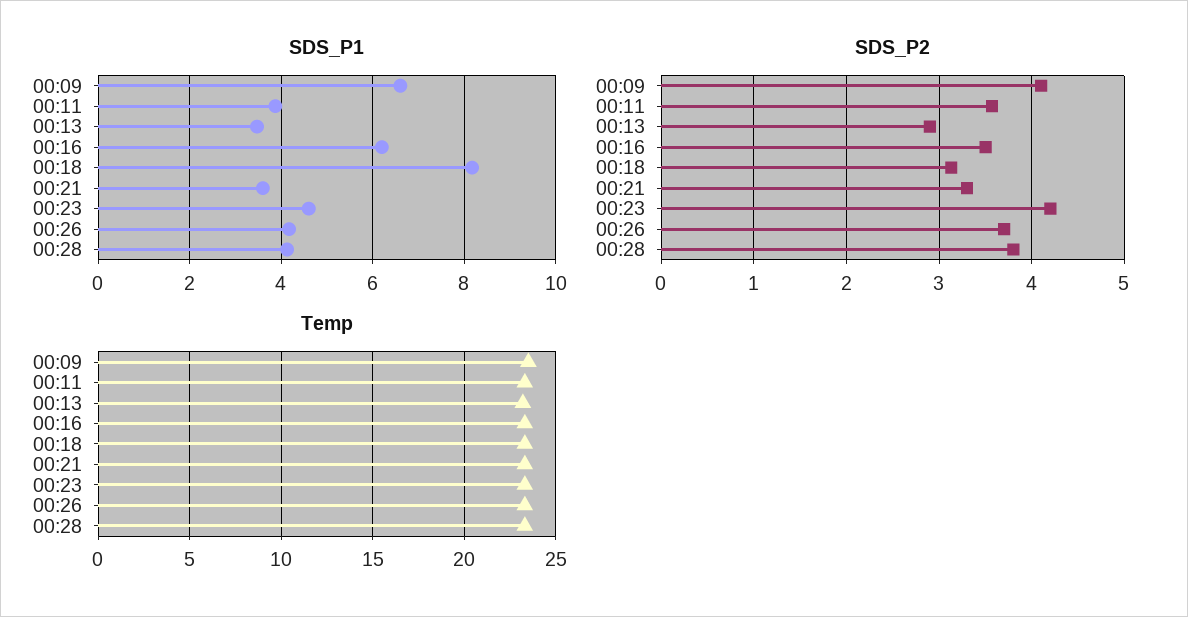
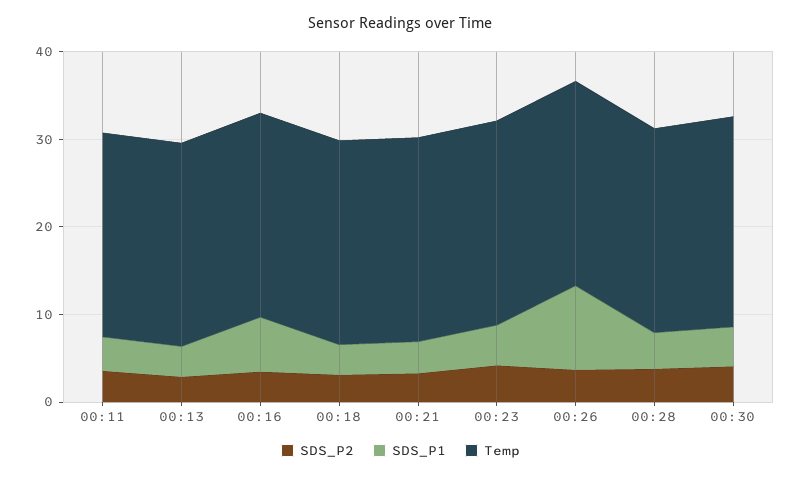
SDS_P1, 00:09: 6.6 -> none
SDS_P1, 00:18: 8.2 -> 4
SDS_P1, 00:26: 4.2 -> 10
SDS_P2, 00:09: 4.1 -> none
Temp, 00:09: 23.5 -> none
SDS_P2, 00:30: none -> 4
SDS_P1, 00:30: none -> 4
Temp, 00:30: none -> 24

